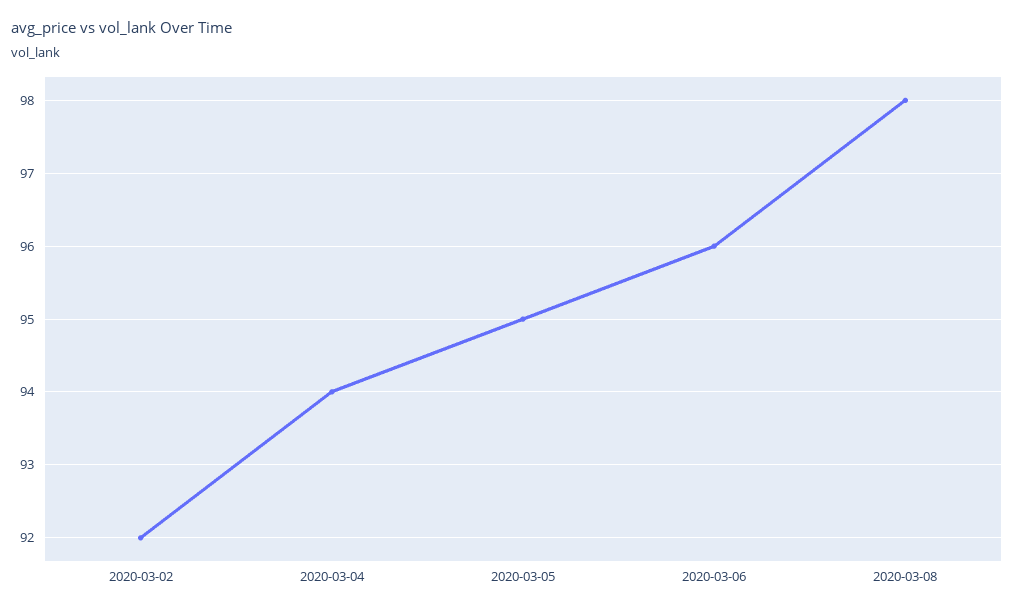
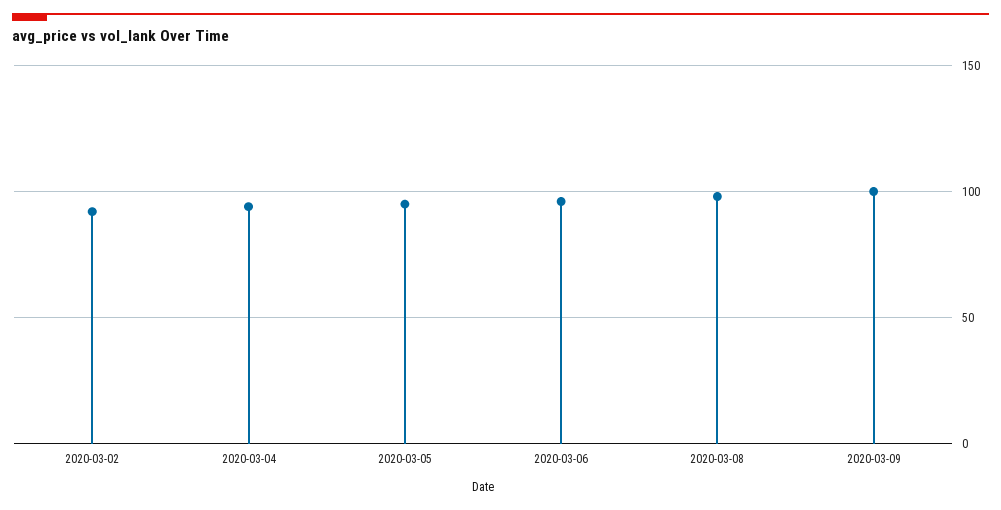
2020-03-09: none -> 100

